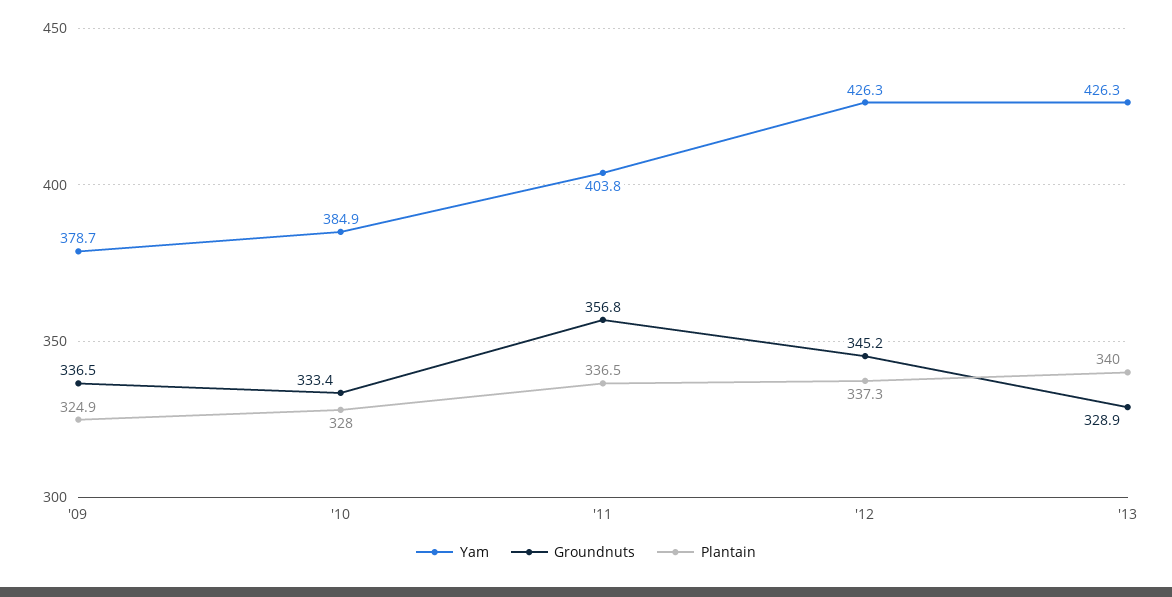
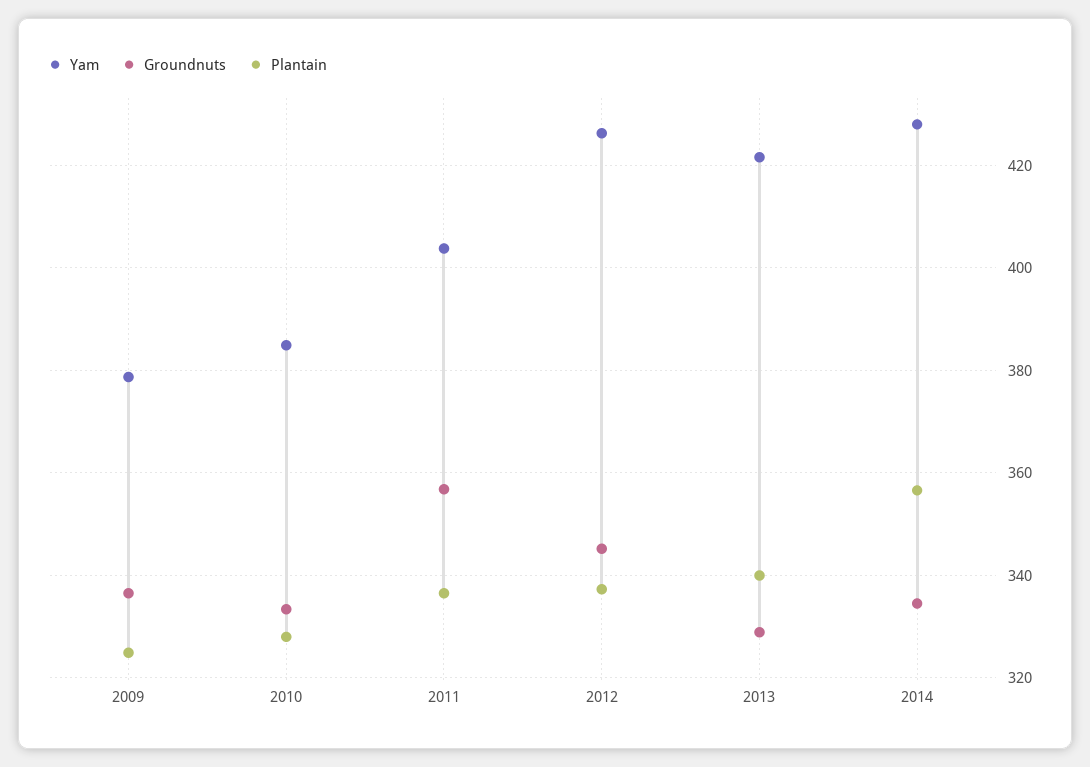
Yam, '13: 426.3 -> 422
Yam, 2014: none -> 428
Groundnuts, 2014: none -> 334
Plantain, 2014: none -> 356

